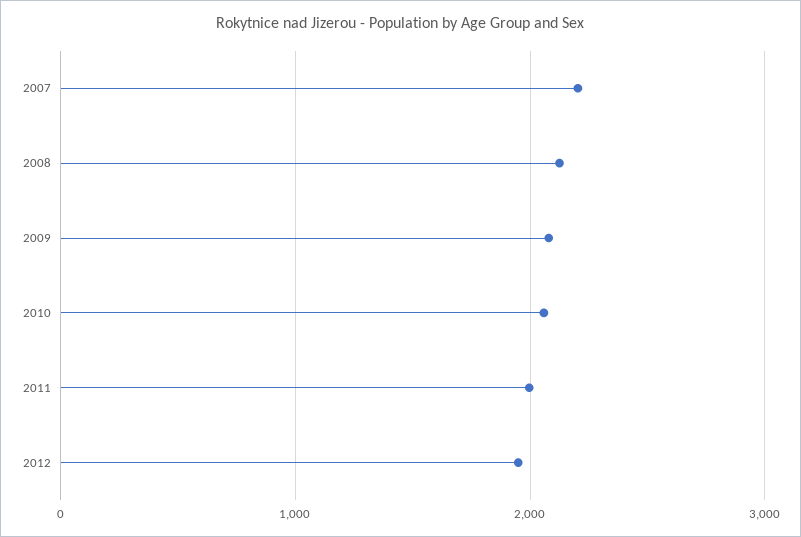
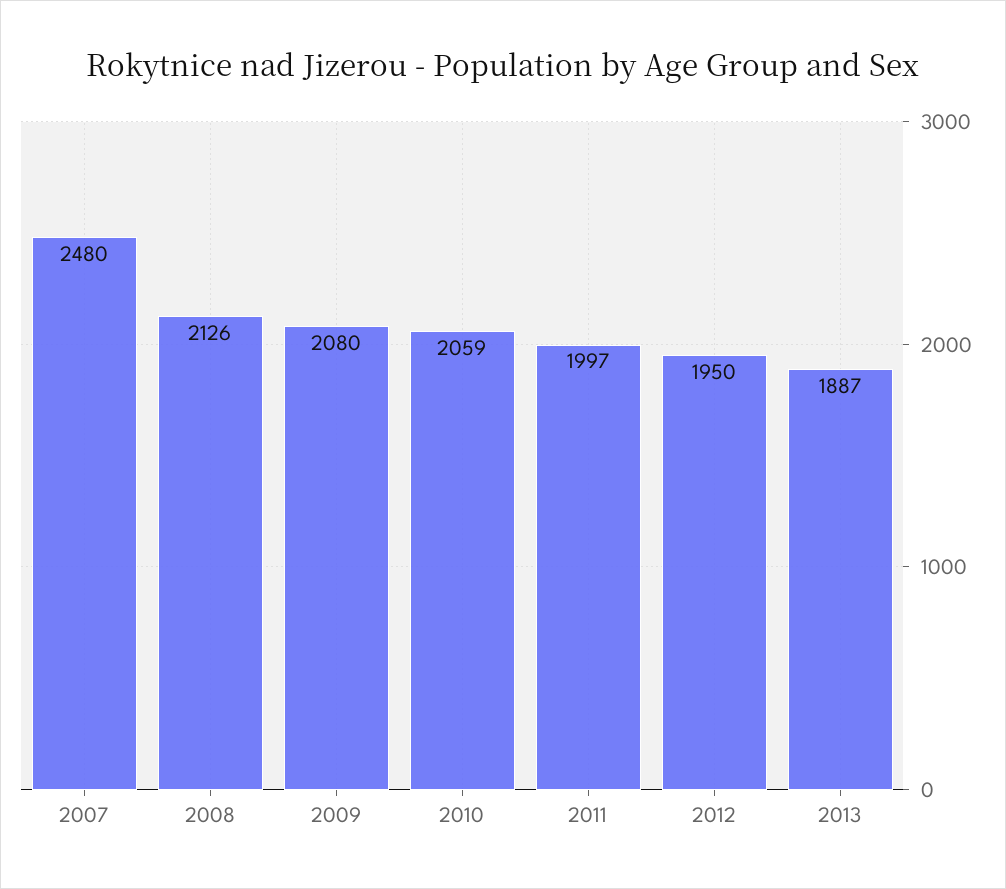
2007: 2200 -> 2480
2013: none -> 1887

